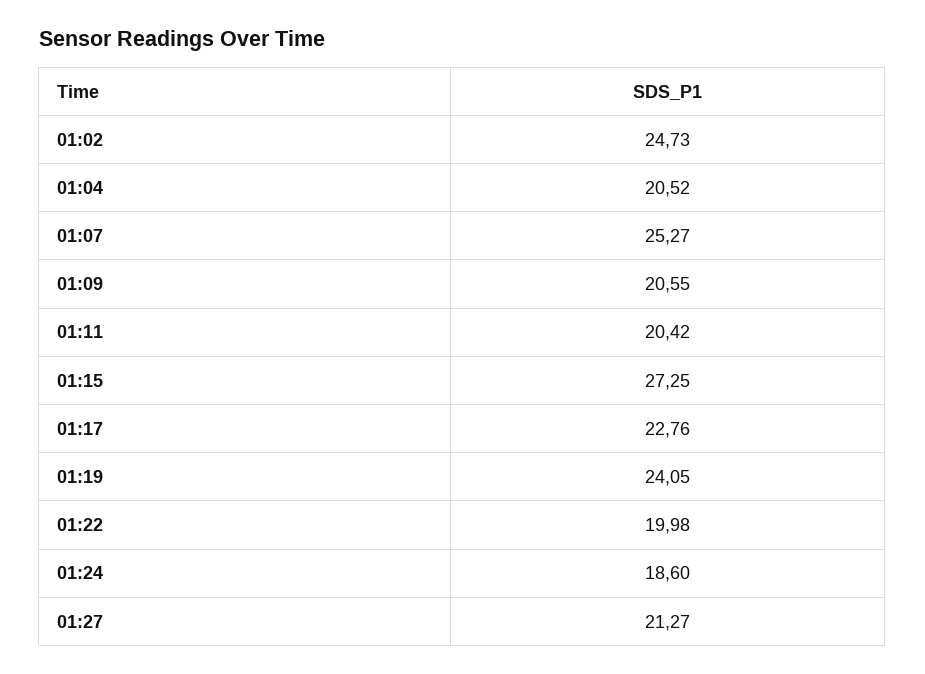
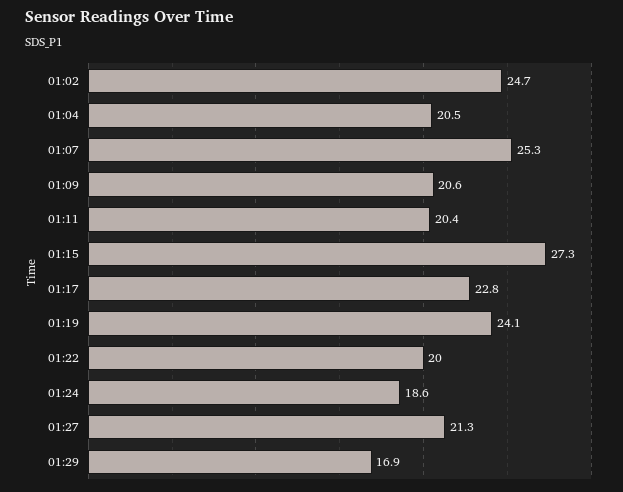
01:29: none -> 16.9

